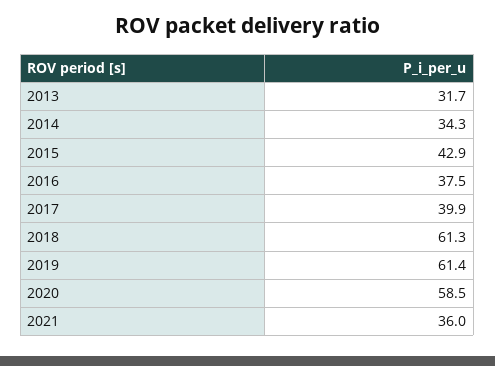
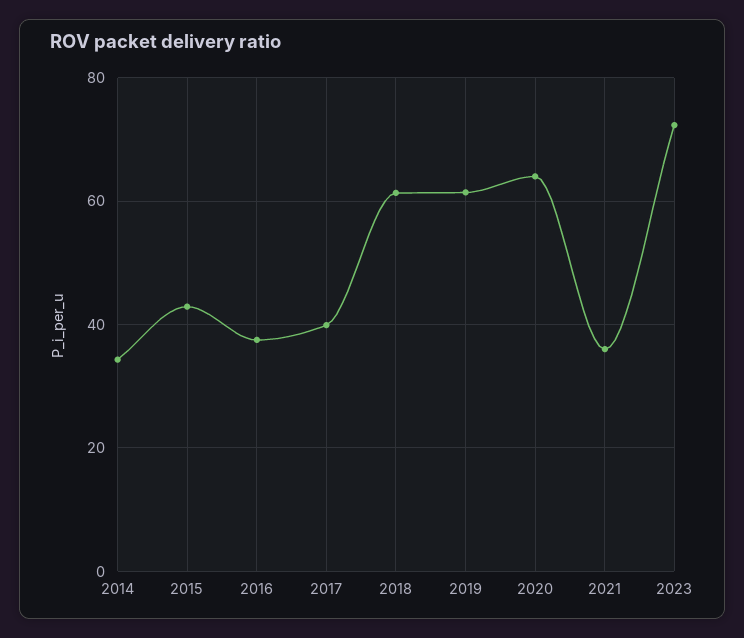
2013: 31.7 -> none
2020: 58.5 -> 64
2023: none -> 72

